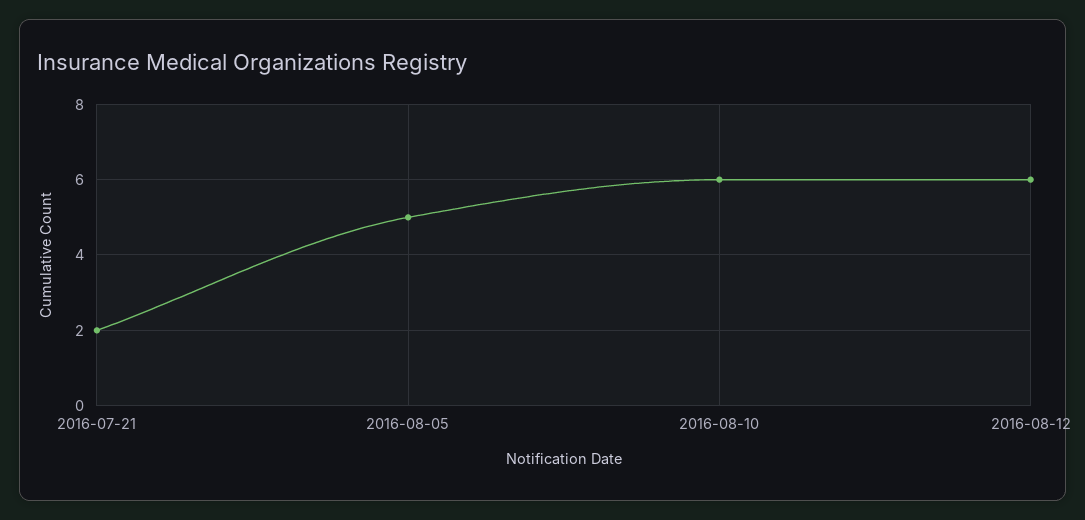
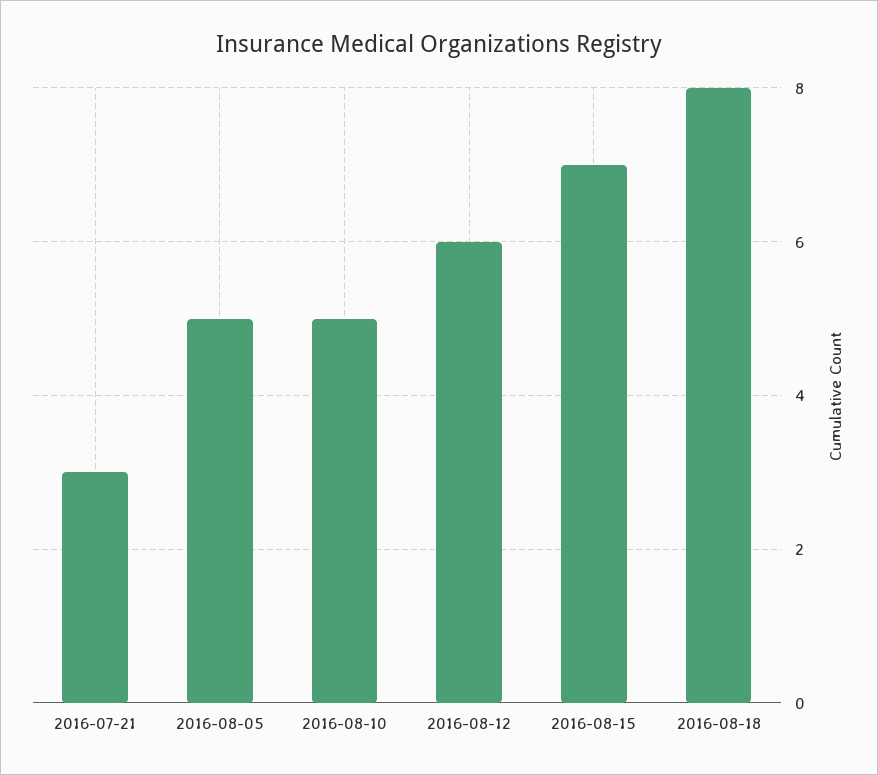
2016-07-21: 2 -> 3
2016-08-10: 6 -> 5
2016-08-15: none -> 7
2016-08-18: none -> 8

